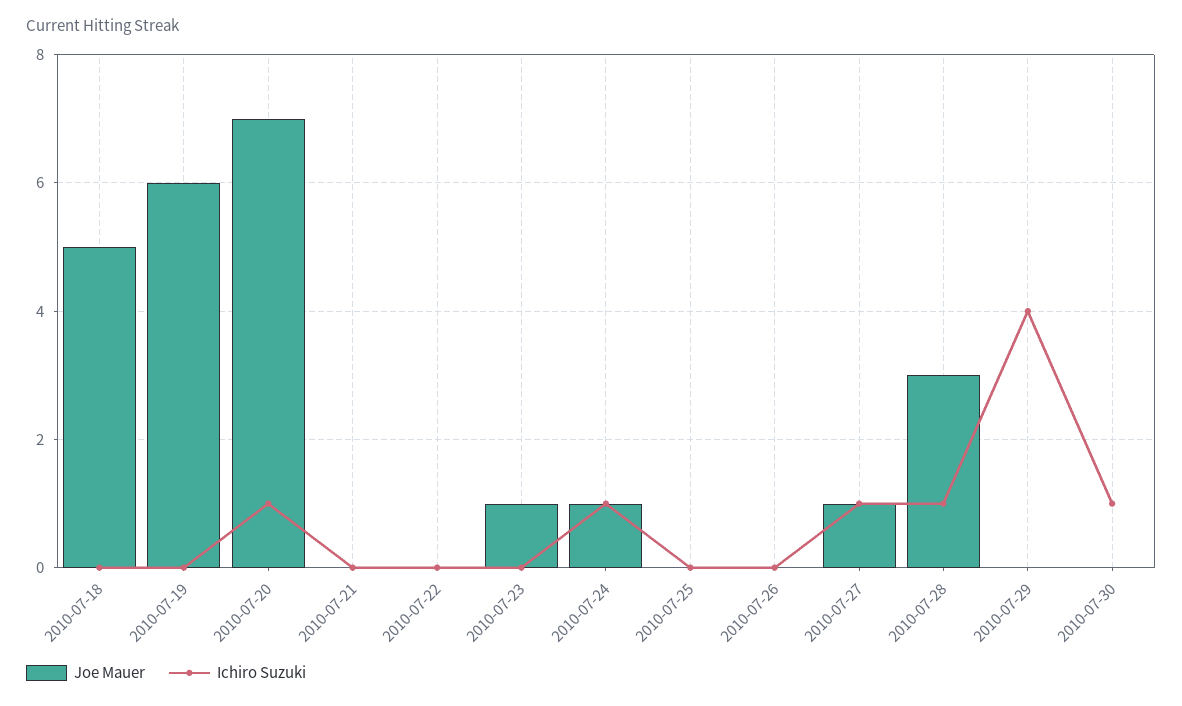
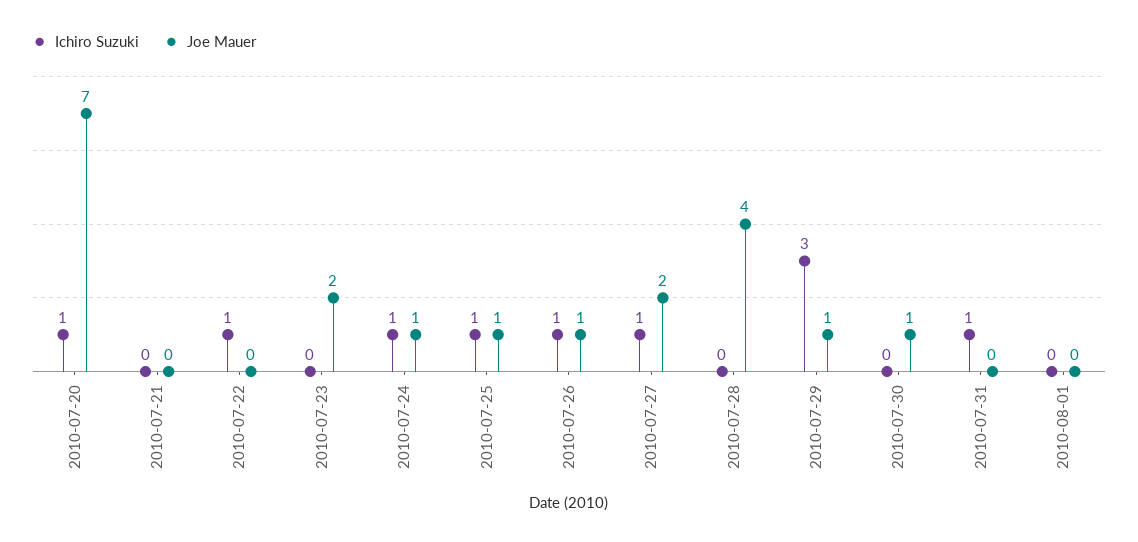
Joe Mauer, 2010-07-18: 5 -> none
Ichiro Suzuki, 2010-07-18: 0 -> none
Joe Mauer, 2010-07-19: 6 -> none
Ichiro Suzuki, 2010-07-19: 0 -> none
Ichiro Suzuki, 2010-07-22: 0 -> 1
Joe Mauer, 2010-07-23: 1 -> 2
Joe Mauer, 2010-07-25: 0 -> 1
Ichiro Suzuki, 2010-07-25: 0 -> 1
Joe Mauer, 2010-07-26: 0 -> 1
Ichiro Suzuki, 2010-07-26: 0 -> 1
Joe Mauer, 2010-07-27: 1 -> 2
Joe Mauer, 2010-07-28: 3 -> 4
Ichiro Suzuki, 2010-07-28: 1 -> 0
Joe Mauer, 2010-07-29: 0 -> 1
Ichiro Suzuki, 2010-07-29: 4 -> 3
Joe Mauer, 2010-07-30: 0 -> 1
Ichiro Suzuki, 2010-07-30: 1 -> 0
Ichiro Suzuki, 2010-07-31: none -> 1
Joe Mauer, 2010-07-31: none -> 0
Ichiro Suzuki, 2010-08-01: none -> 0
Joe Mauer, 2010-08-01: none -> 0

